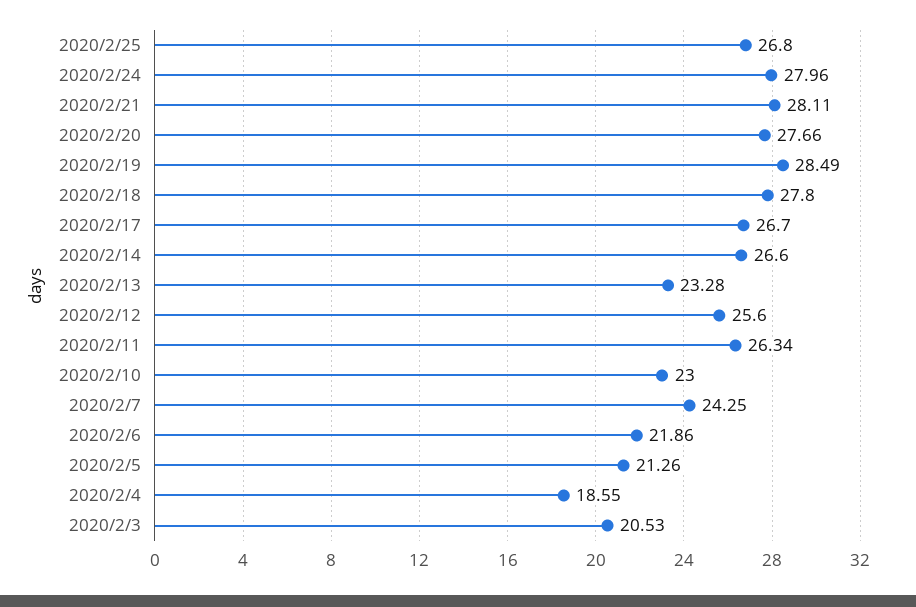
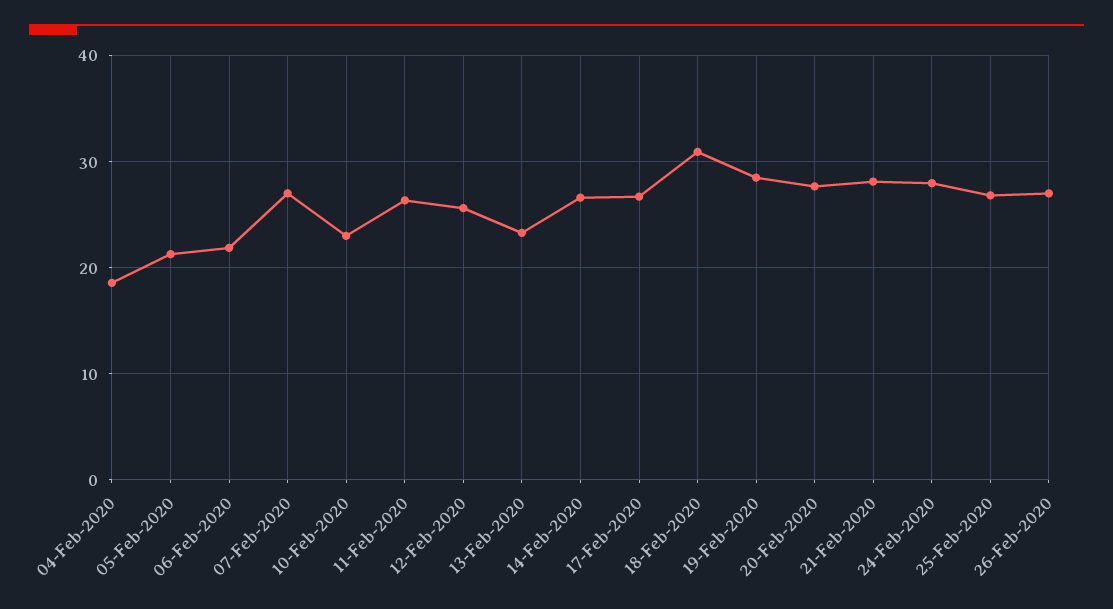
2020/2/18: 27.8 -> 31
2020/2/7: 24.25 -> 27
2020/2/3: 20.53 -> none
26-Feb-2020: none -> 27

